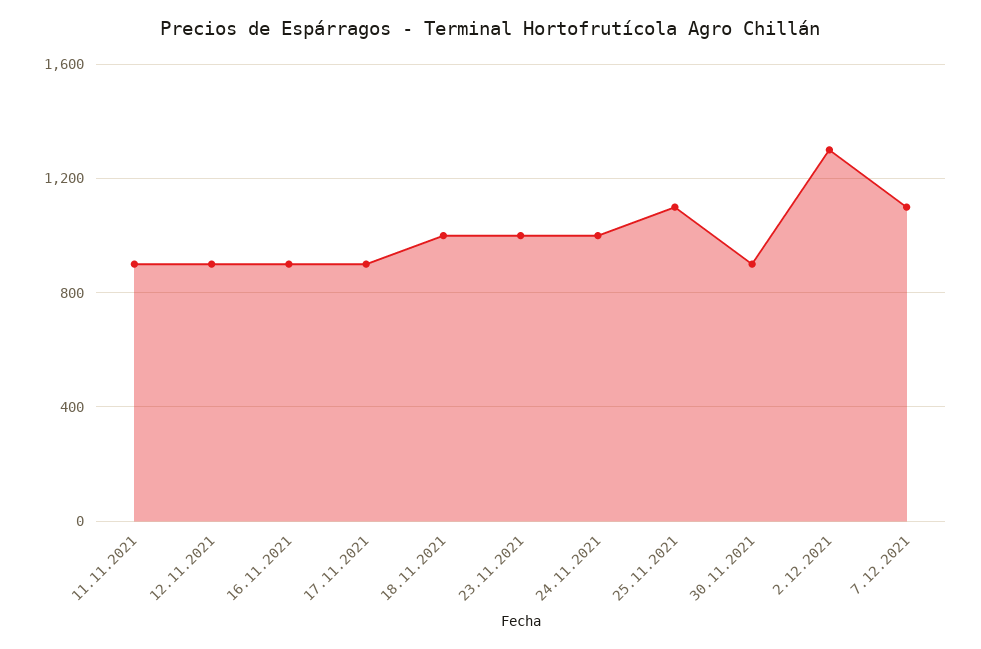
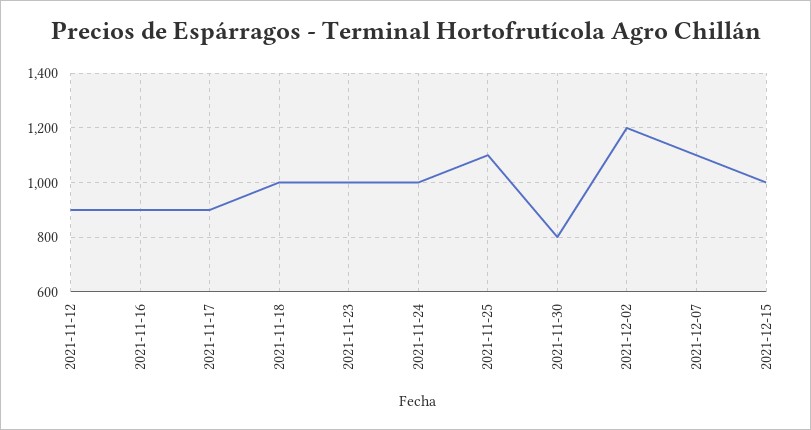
11.11.2021: 900 -> none
30.11.2021: 900 -> 800
2.12.2021: 1300 -> 1200
2021-12-15: none -> 1000

